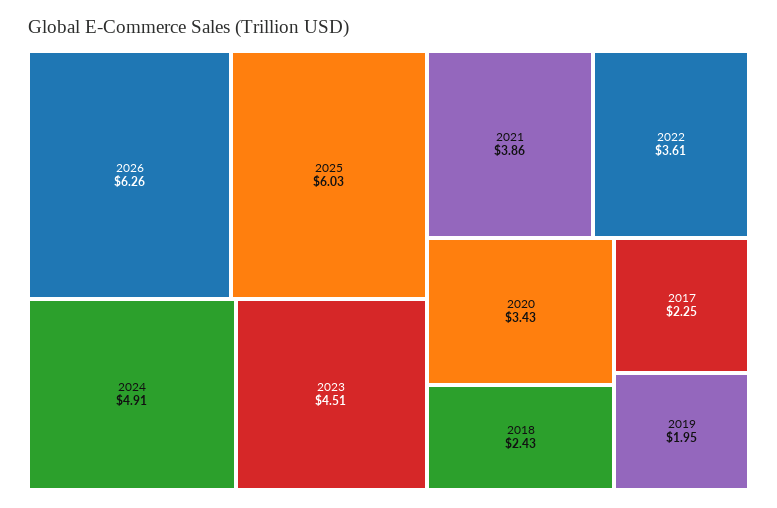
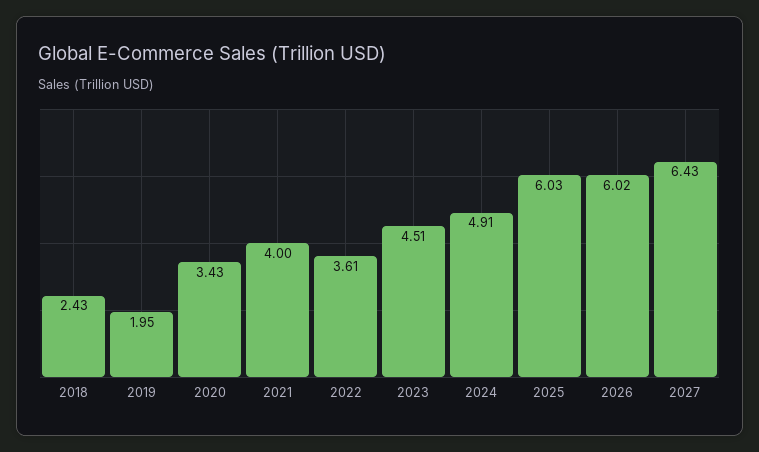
2026: 6.26 -> 6.02
2021: 3.86 -> 4
2017: 2.25 -> none
2027: none -> 6.43

